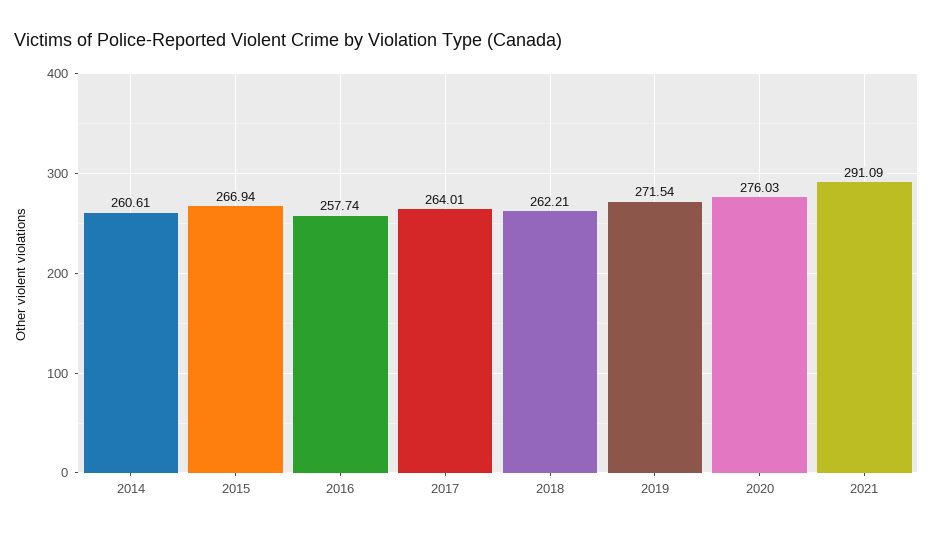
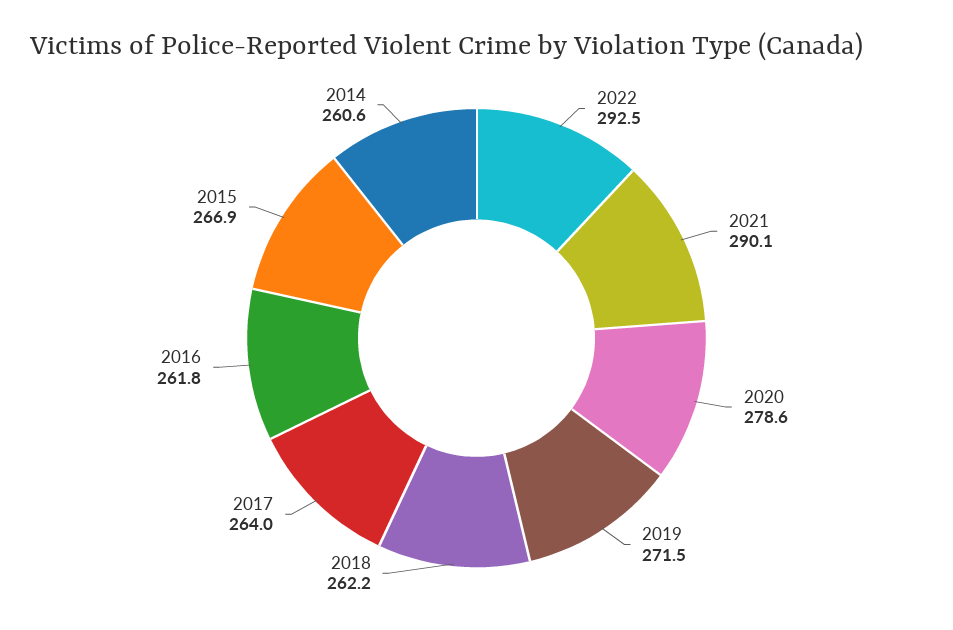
2016: 257.74 -> 261.8
2020: 276.03 -> 278.6
2021: 291.09 -> 290.1
2022: none -> 292.5

